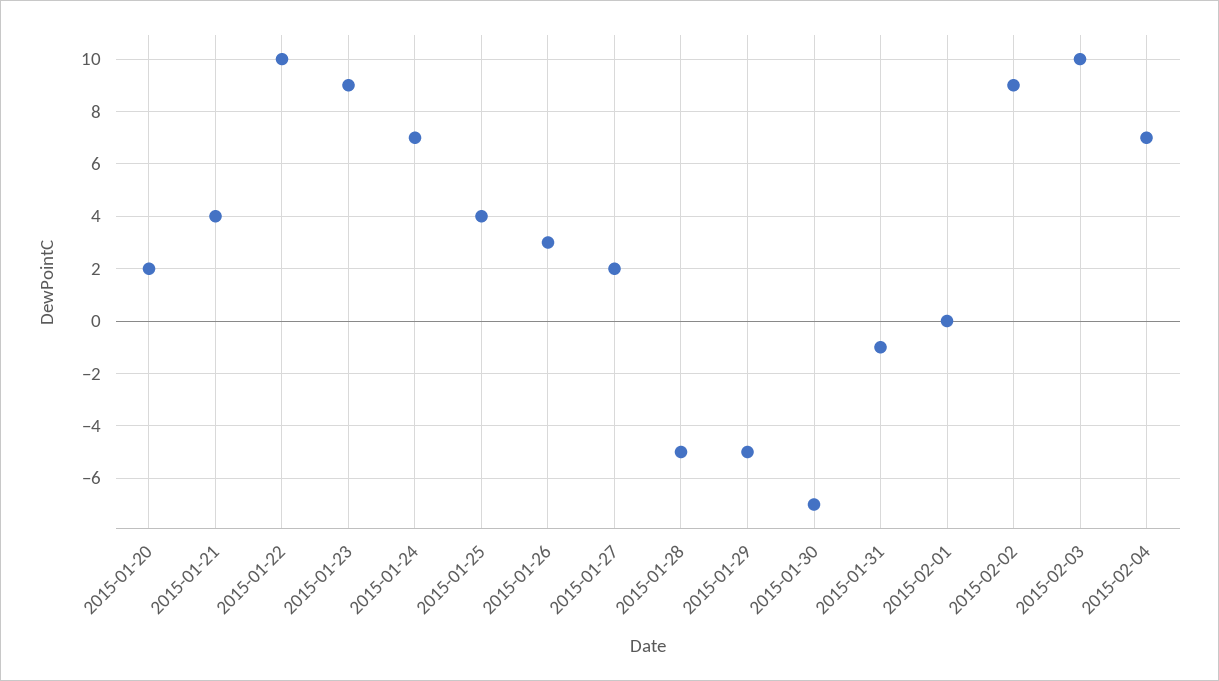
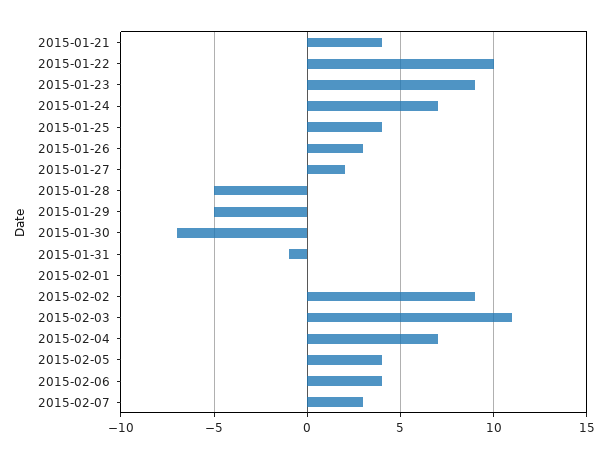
2015-01-20: 2 -> none
2015-02-03: 10 -> 11
2015-02-05: none -> 4
2015-02-06: none -> 4
2015-02-07: none -> 3

